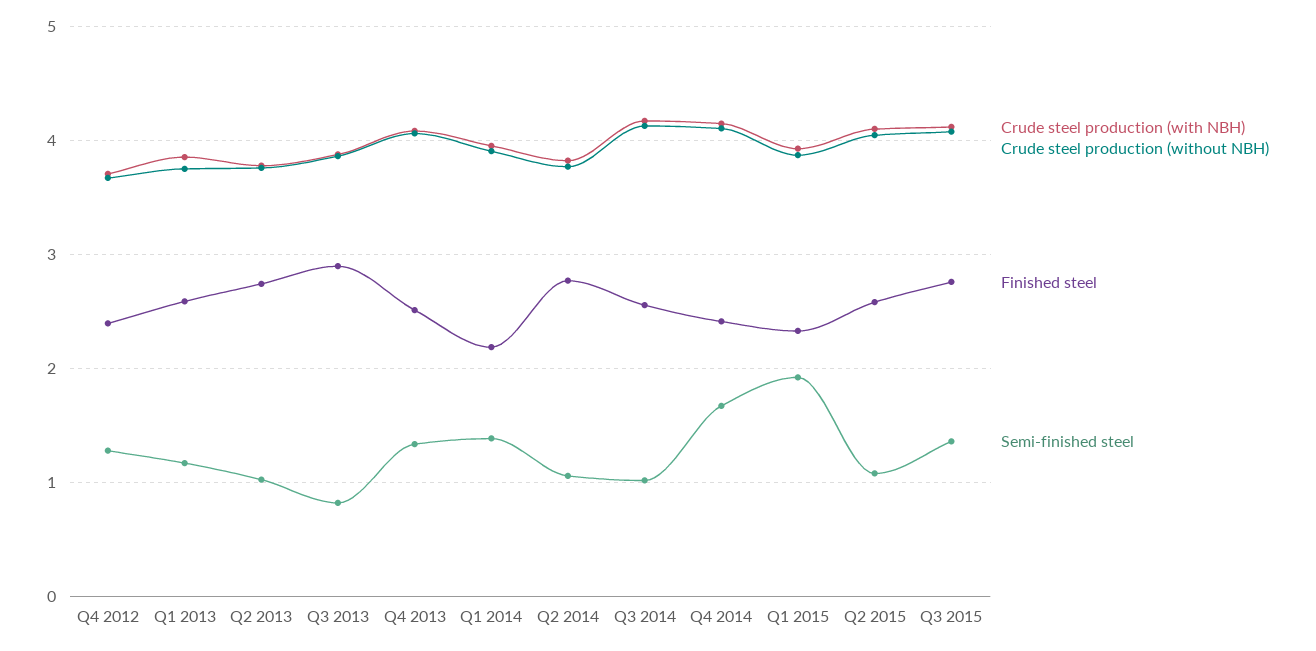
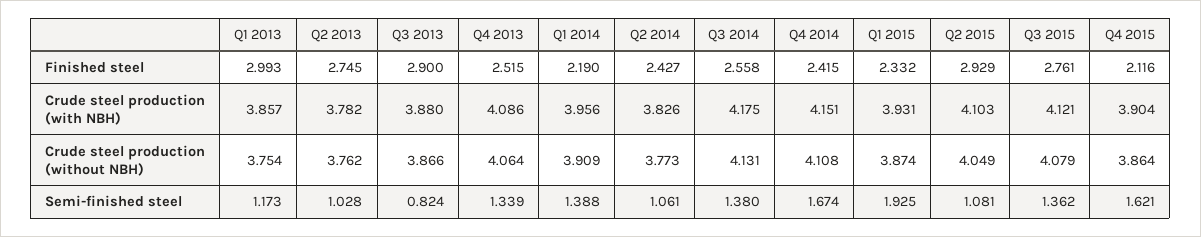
Crude steel production (with NBH), Q4 2012: 3.7 -> none
Crude steel production (without NBH), Q4 2012: 3.7 -> none
Finished steel, Q4 2012: 2.4 -> none
Semi-finished steel, Q4 2012: 1.3 -> none
Finished steel, Q1 2013: 2.6 -> 2.993
Finished steel, Q2 2014: 2.8 -> 2.427
Semi-finished steel, Q3 2014: 1 -> 1.38
Finished steel, Q2 2015: 2.6 -> 2.929
Finished steel, Q4 2015: none -> 2.116
Crude steel production (with NBH), Q4 2015: none -> 3.904
Crude steel production (without NBH), Q4 2015: none -> 3.864
Semi-finished steel, Q4 2015: none -> 1.621

